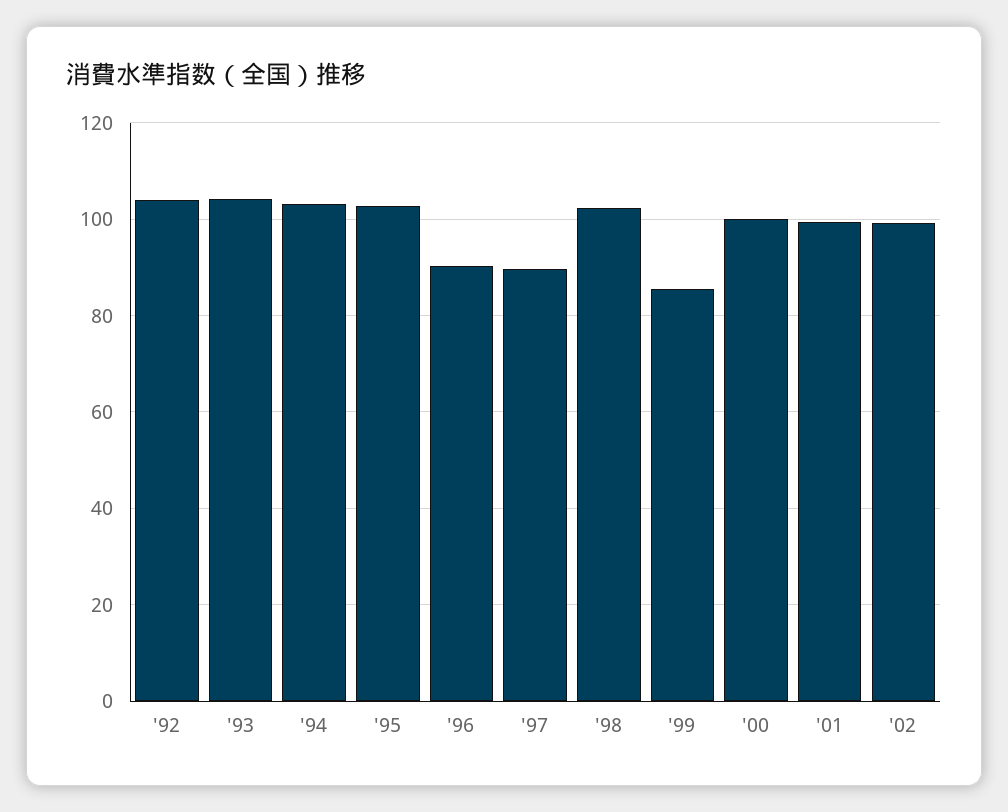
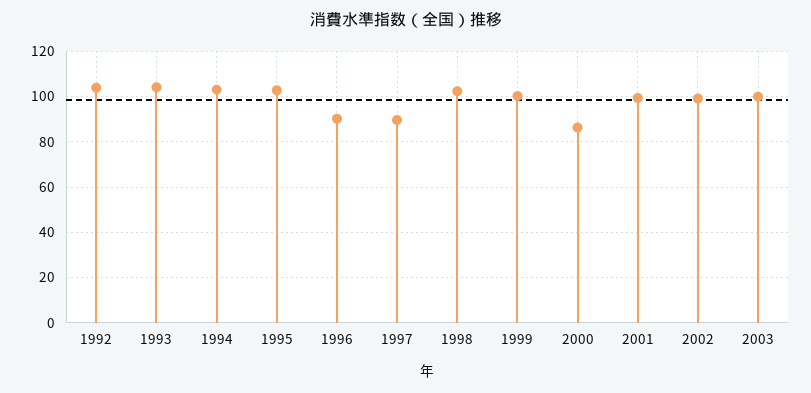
'99: 86 -> 100
'00: 100 -> 85
2003: none -> 100

